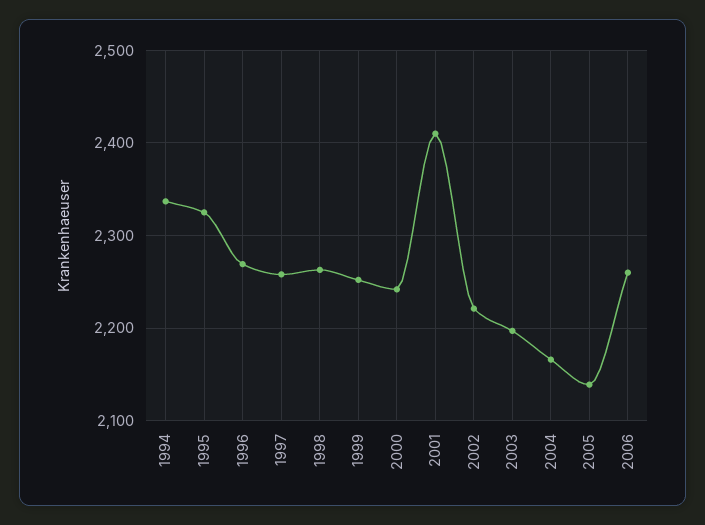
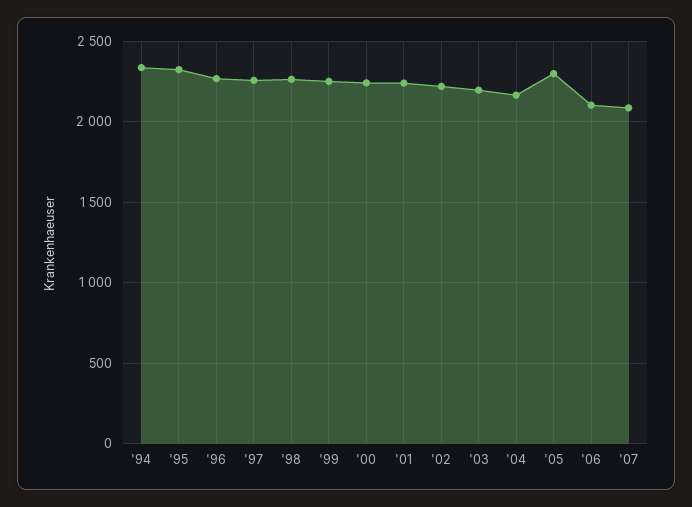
2001: 2410 -> 2250
2005: 2140 -> 2300
2006: 2260 -> 2100
'07: none -> 2100

